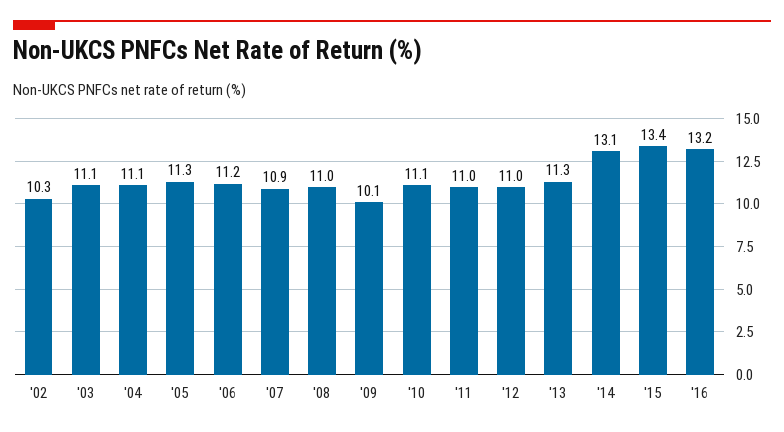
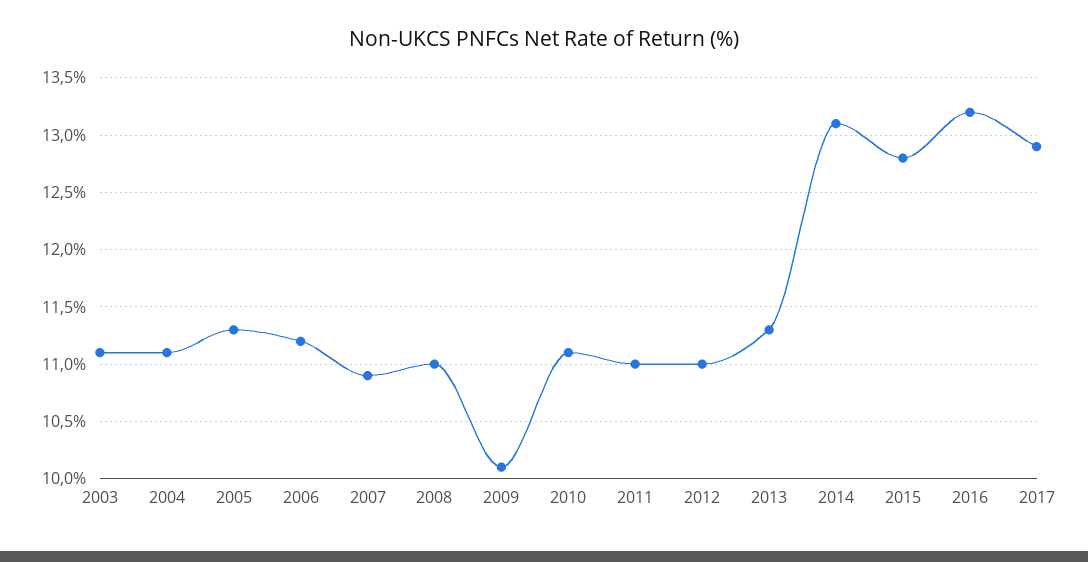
'02: 10.3 -> none
'15: 13.4 -> 12.8
2017: none -> 12.9

